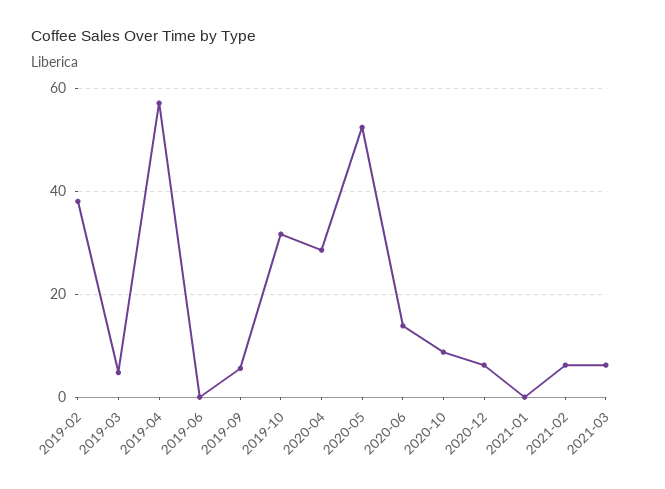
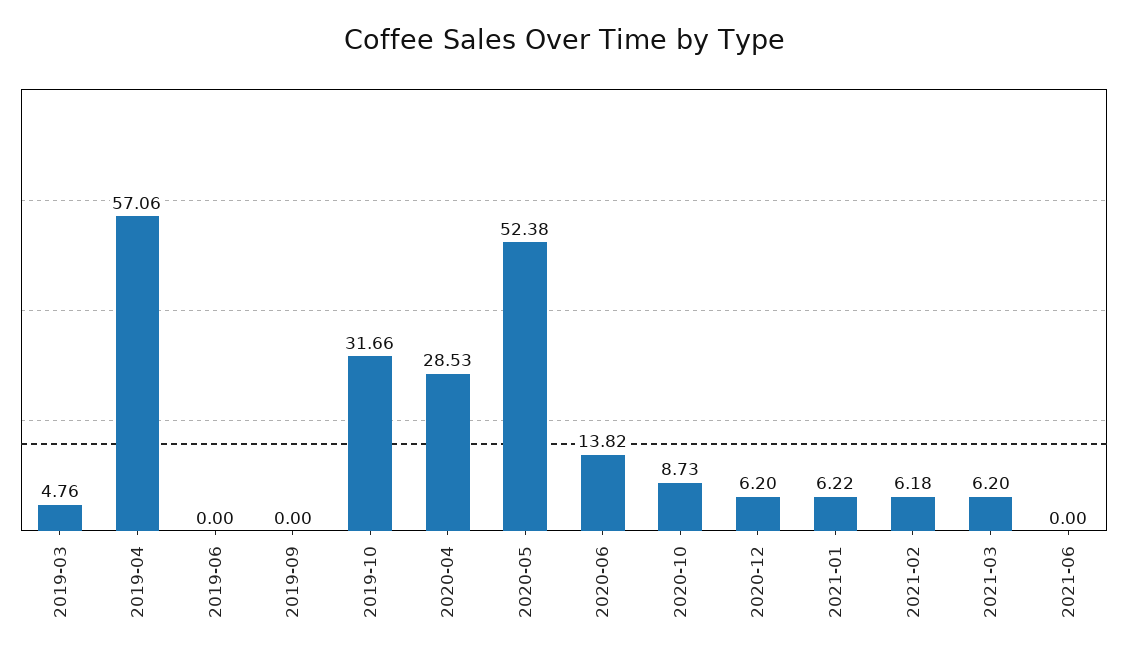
2019-02: 38 -> none
2019-09: 6 -> 0
2021-01: 0 -> 6.22
2021-06: none -> 0

